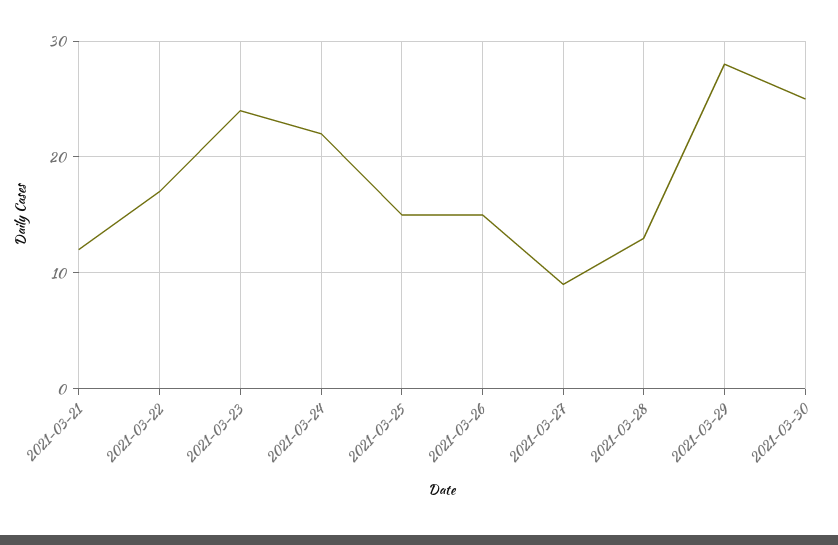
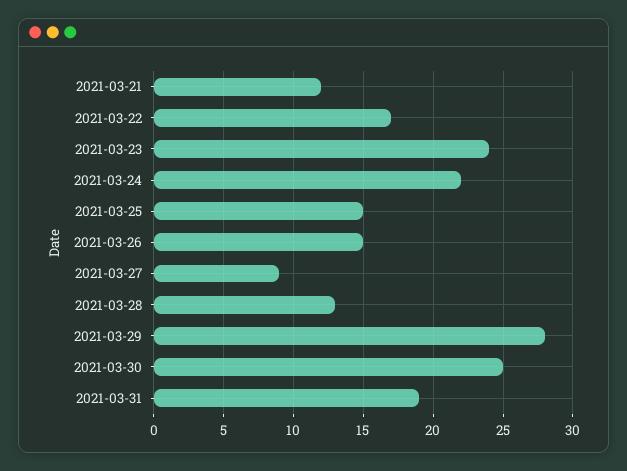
2021-03-31: none -> 19

